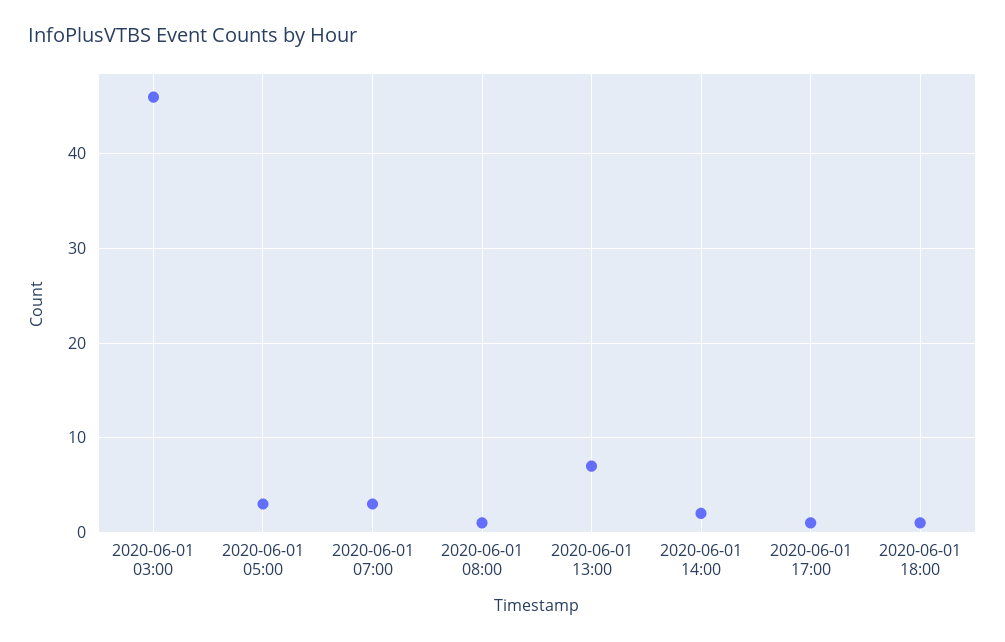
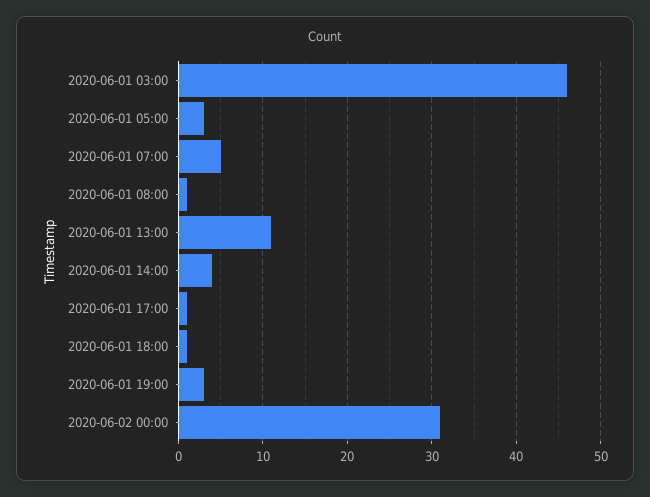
2020-06-01 07:00: 3 -> 5
2020-06-01 13:00: 7 -> 11
2020-06-01 14:00: 2 -> 4
2020-06-01 19:00: none -> 3
2020-06-02 00:00: none -> 31

